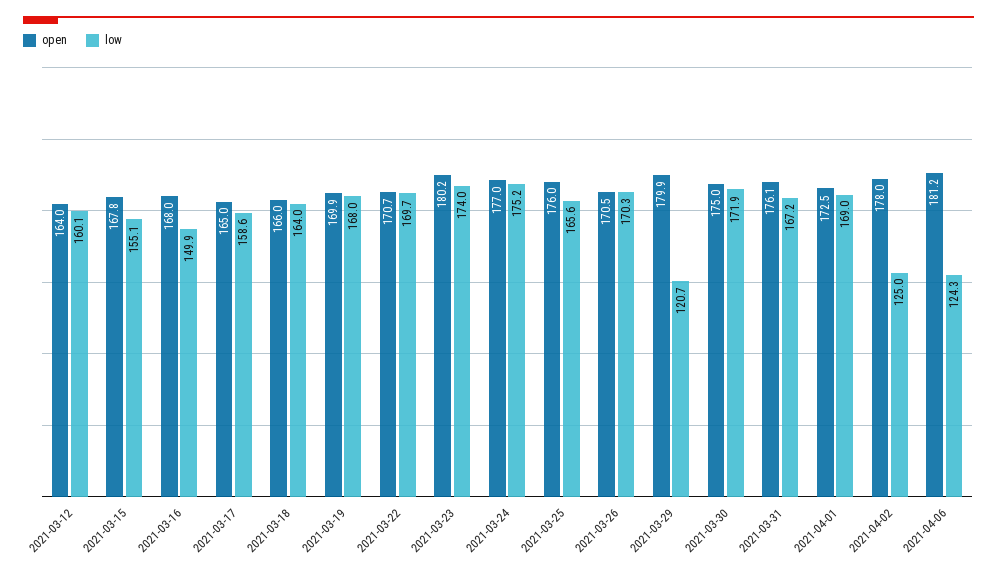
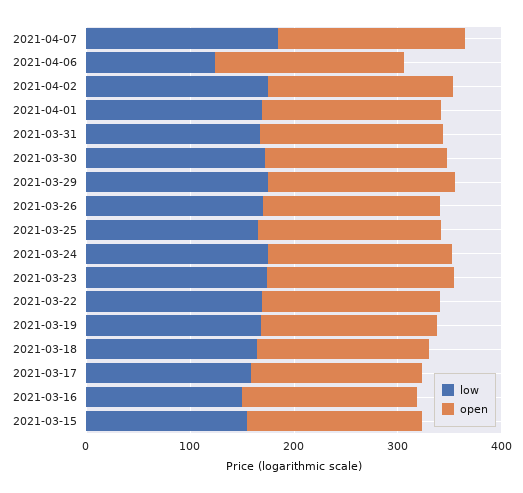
open, 2021-03-12: 164 -> none
low, 2021-03-12: 160.1 -> none
low, 2021-03-29: 120.7 -> 180
low, 2021-04-02: 125 -> 180
low, 2021-04-07: none -> 180
open, 2021-04-07: none -> 180

